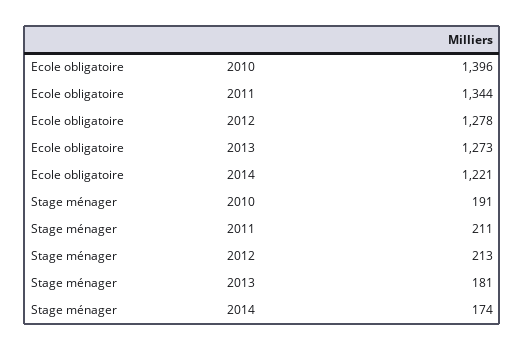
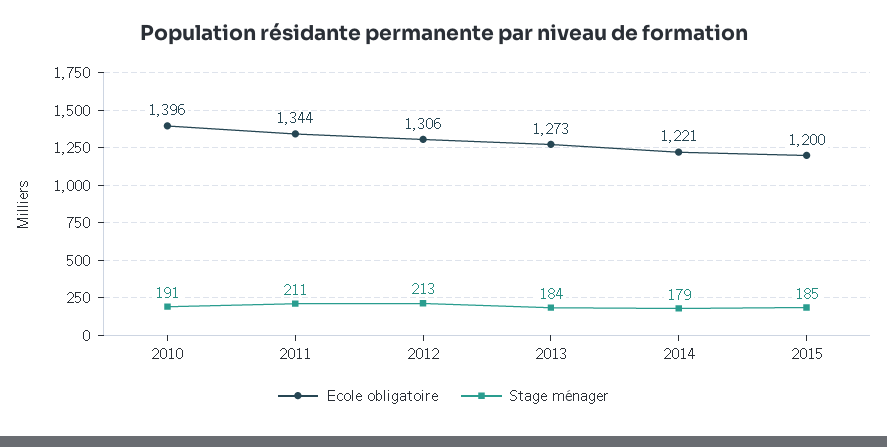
Ecole obligatoire, 2012: 1278 -> 1306
Stage ménager, 2013: 181 -> 184
Stage ménager, 2014: 174 -> 179
Ecole obligatoire, 2015: none -> 1200
Stage ménager, 2015: none -> 185

